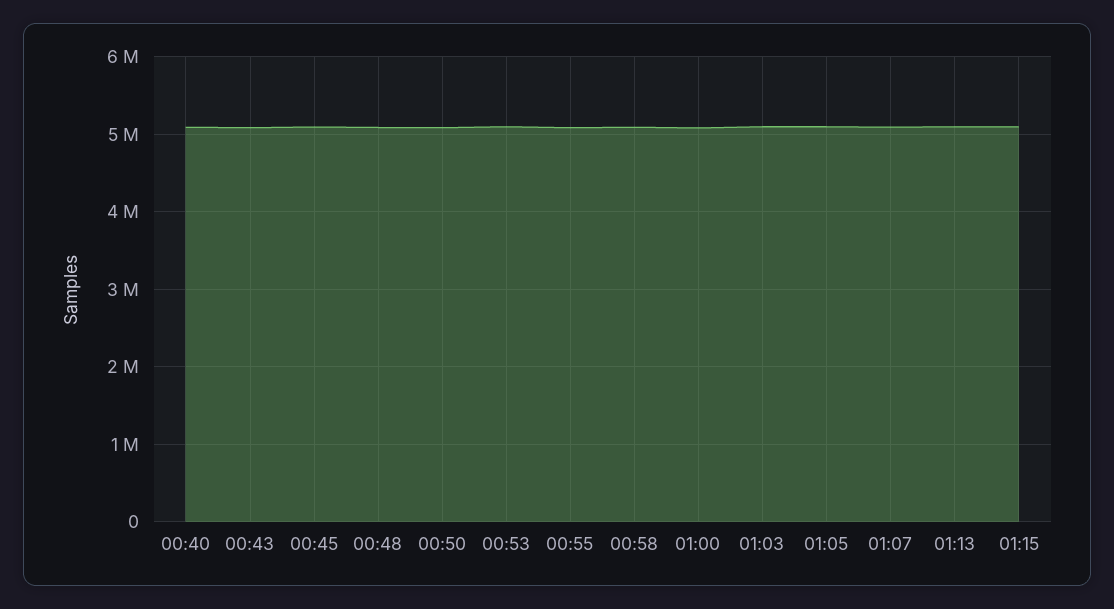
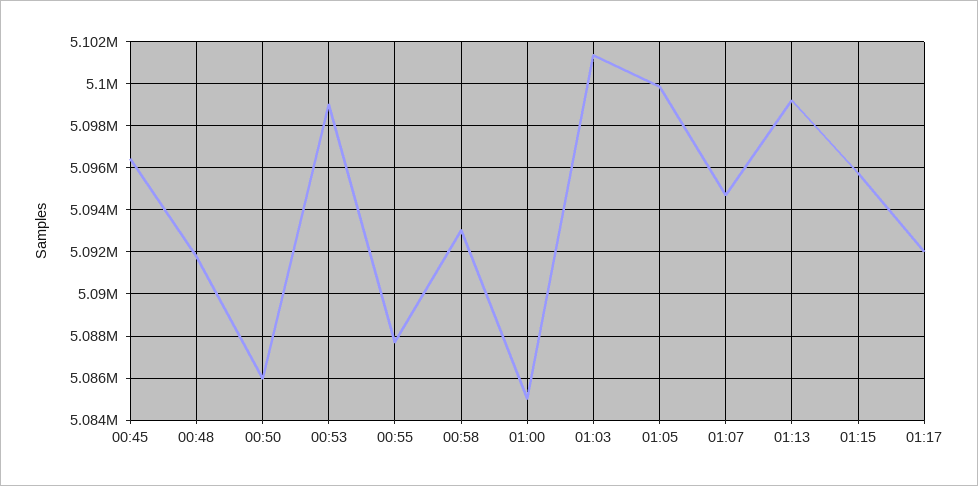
00:40: 5100000 -> none
00:43: 5100000 -> none
01:17: none -> 5092000

